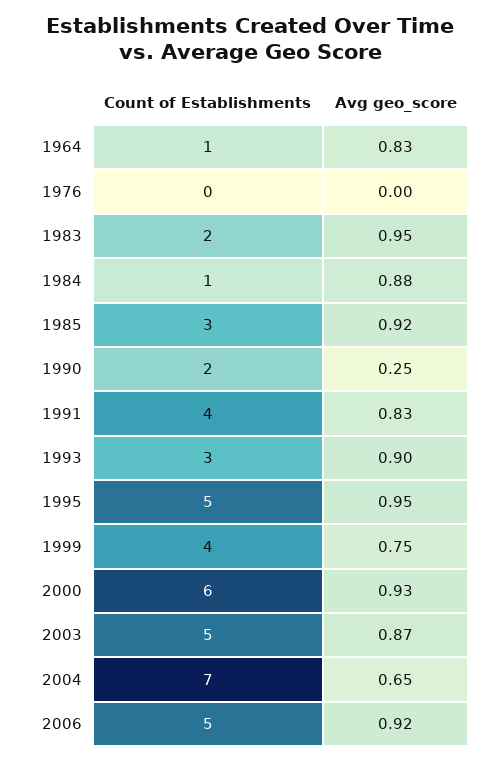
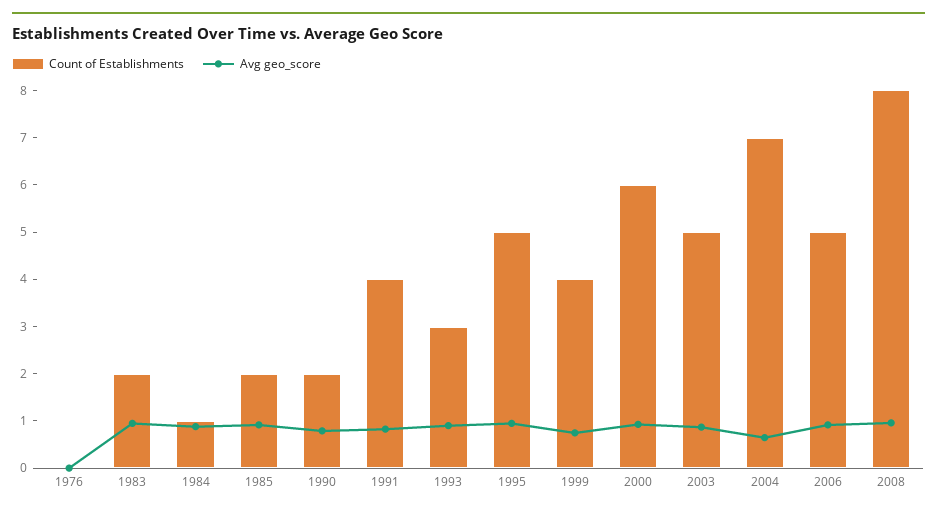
Count of Establishments, 1964: 1 -> none
Avg geo_score, 1964: 0.83 -> none
Count of Establishments, 1985: 3 -> 2
Avg geo_score, 1990: 0.25 -> 0.8
Count of Establishments, 2008: none -> 8
Avg geo_score, 2008: none -> 1

